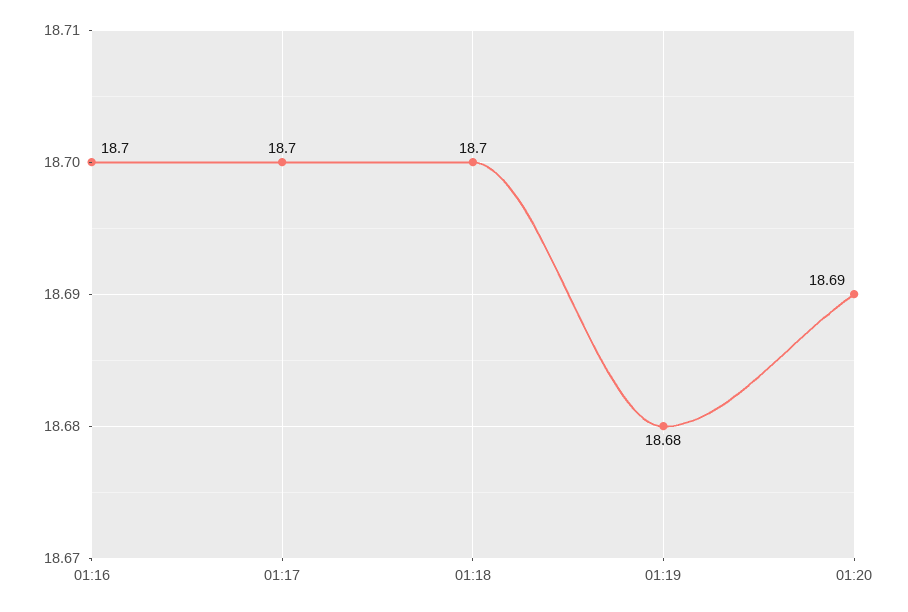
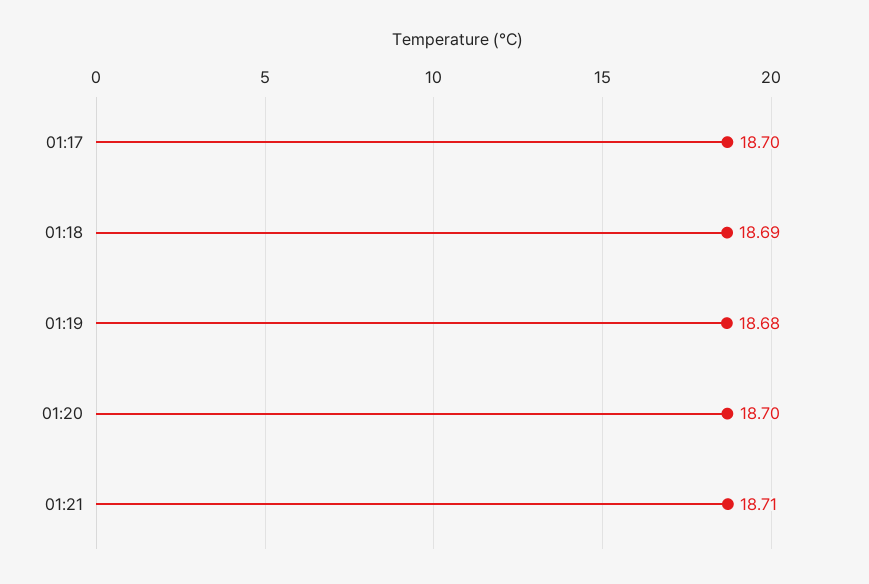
01:16: 18.7 -> none
01:18: 18.7 -> 18.69
01:20: 18.69 -> 18.7
01:21: none -> 18.71

